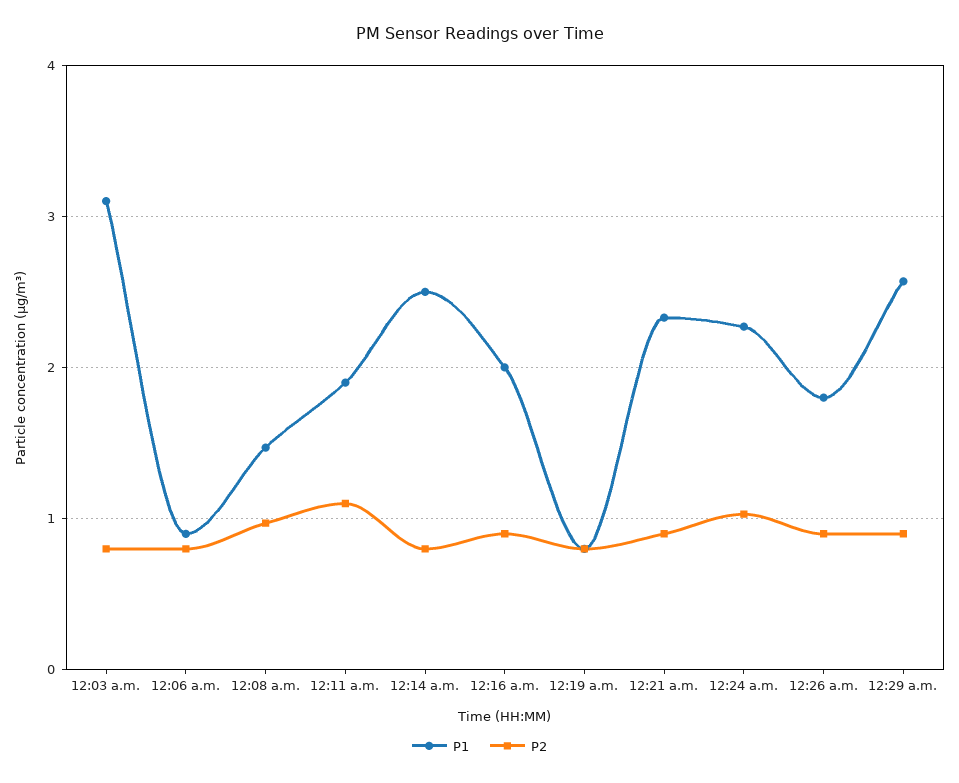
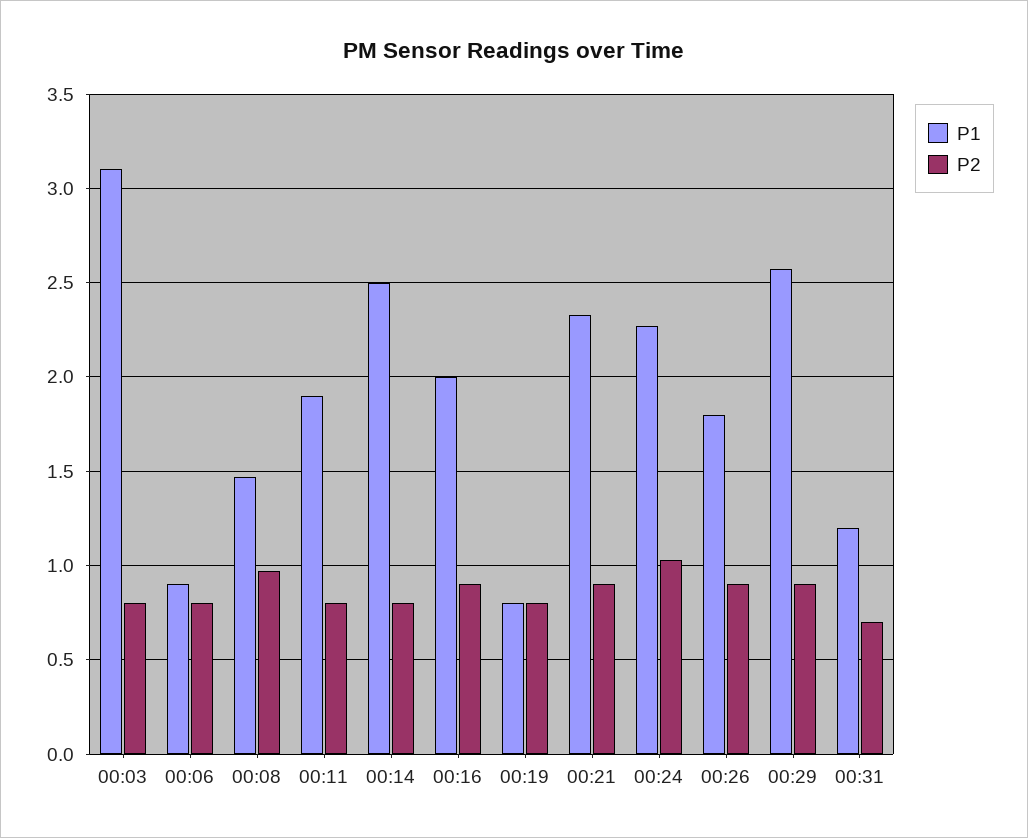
P2, 12:11 a.m.: 1.1 -> 0.8
P1, 00:31: none -> 1.2
P2, 00:31: none -> 0.7

